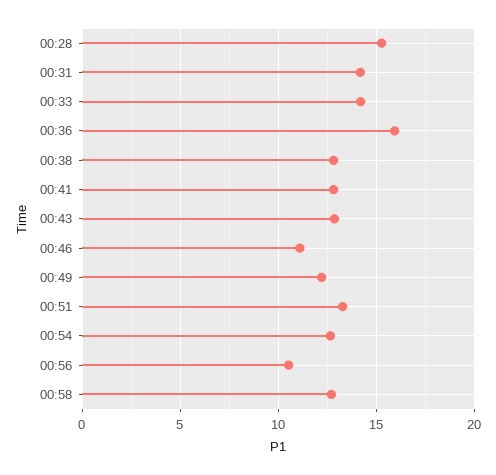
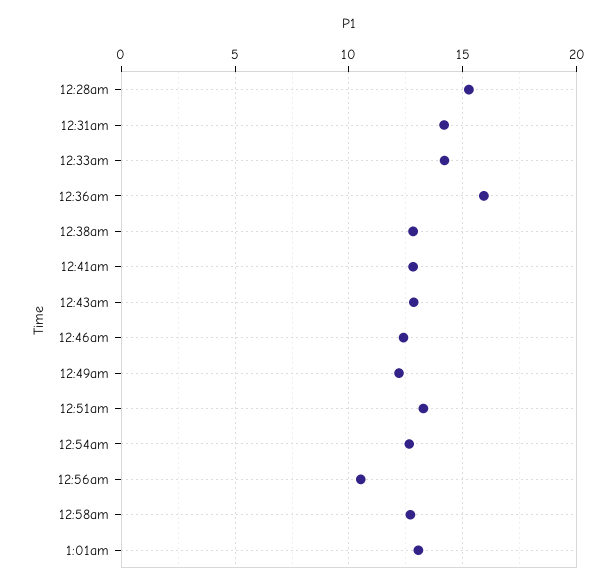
00:46: 11 -> 12.5
1:01am: none -> 13

